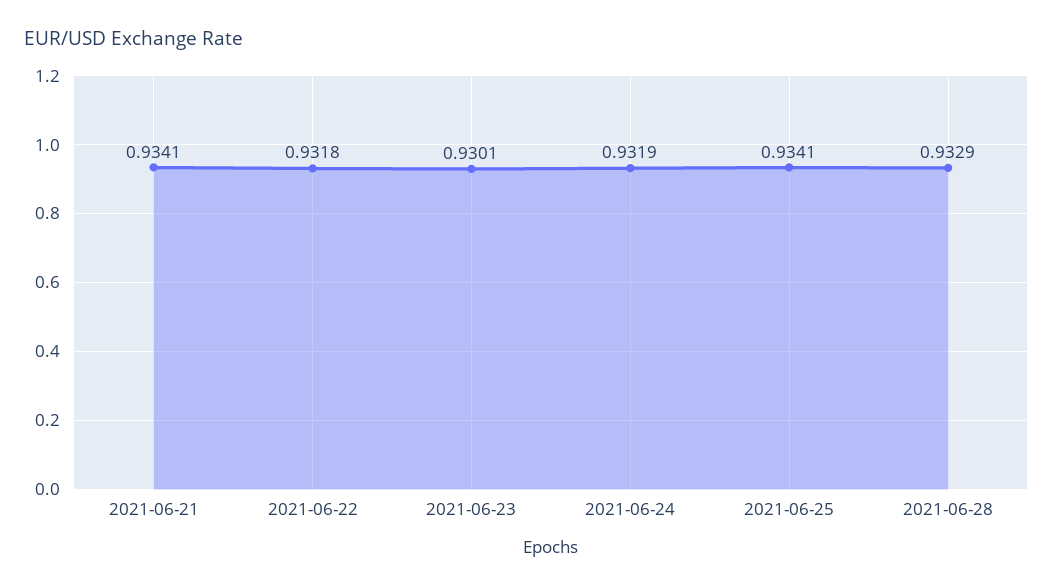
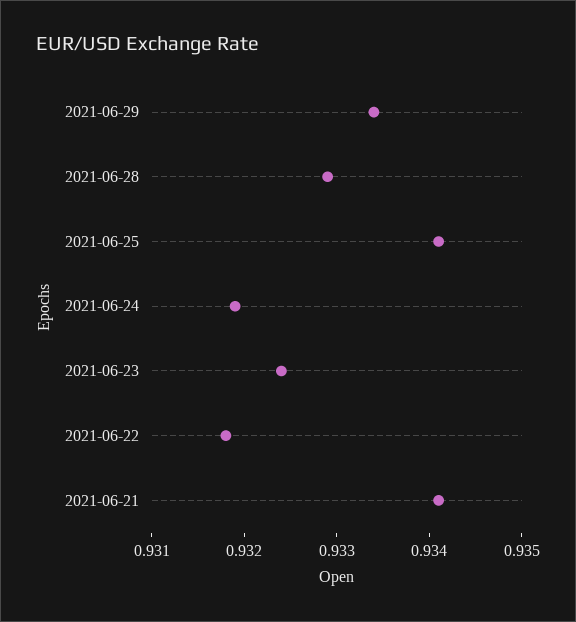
2021-06-23: 0.9301 -> 0.9324
2021-06-29: none -> 0.9334

